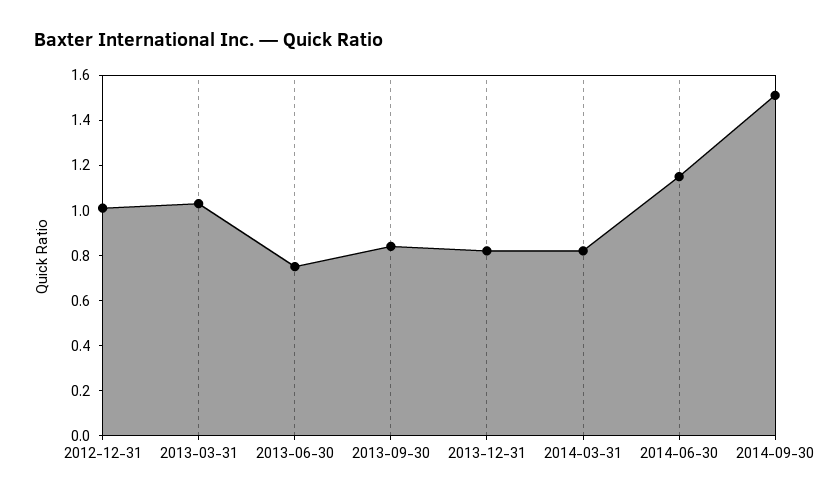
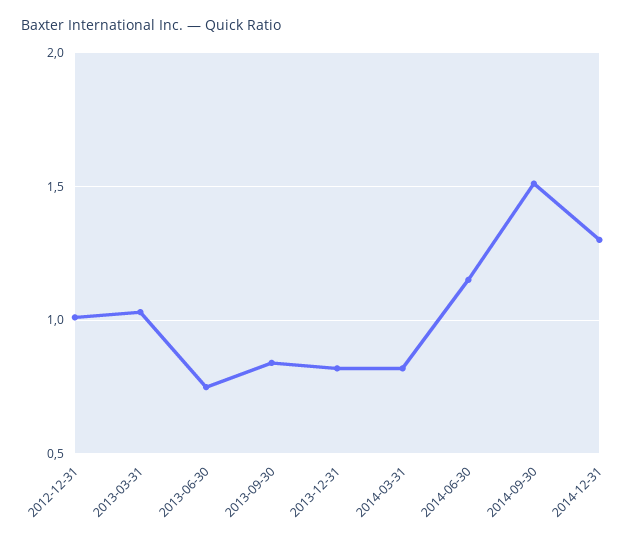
2014-12-31: none -> 1.3

